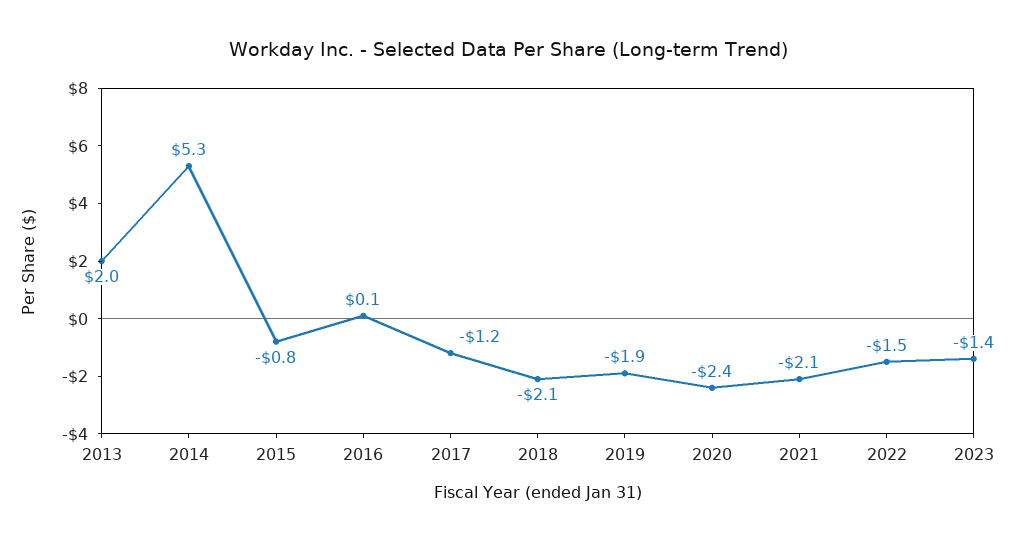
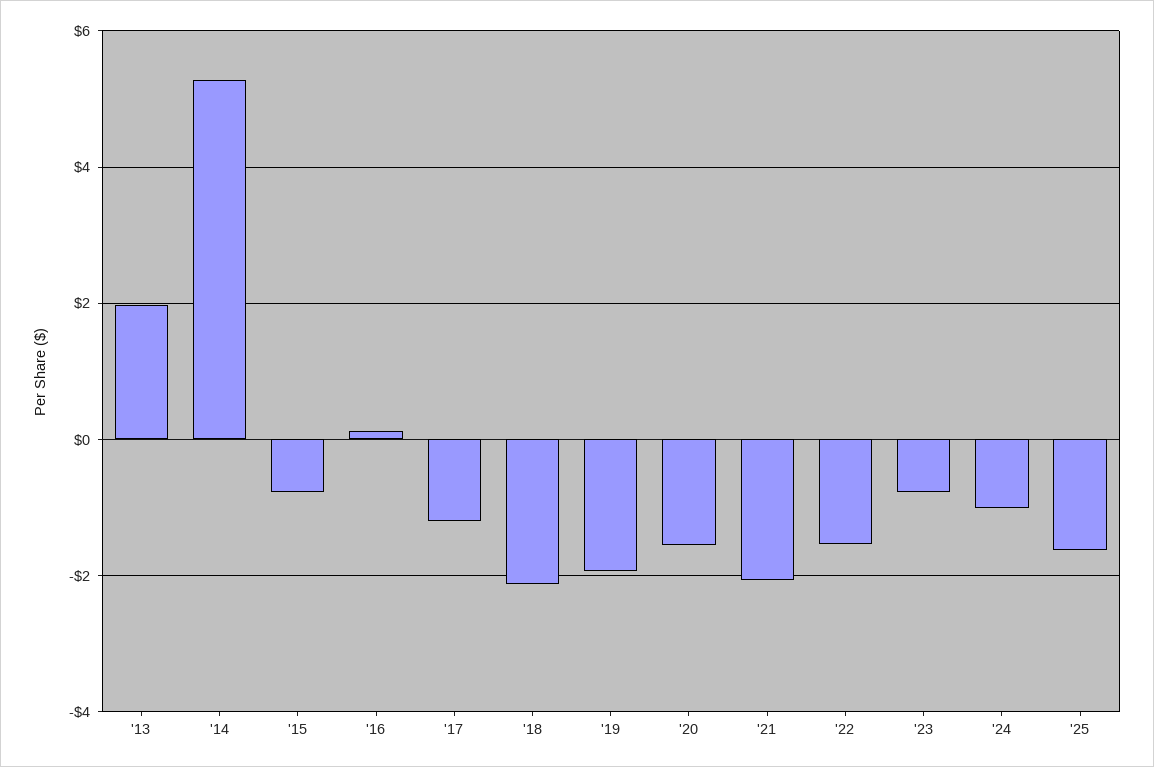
2020: -2.4 -> -1.6
2023: -1.4 -> -0.8
'24: none -> -1
'25: none -> -1.6

